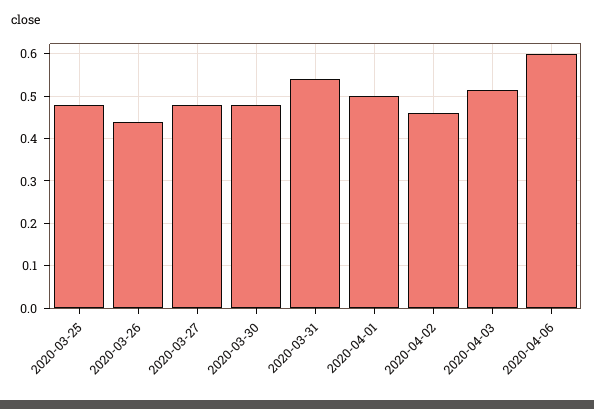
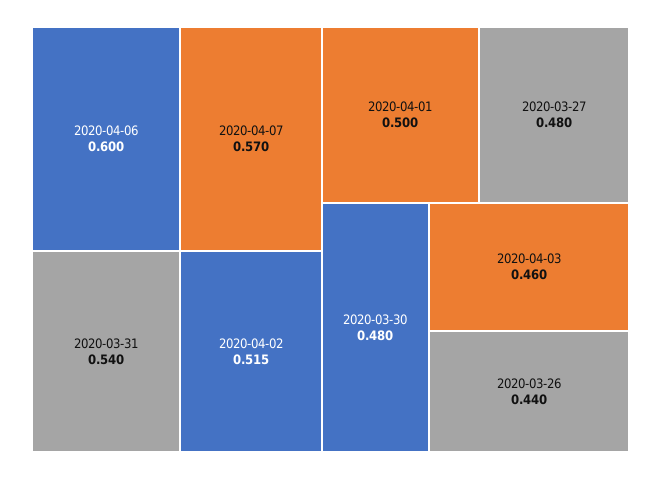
2020-03-25: 0.48 -> none
2020-04-02: 0.46 -> 0.515
2020-04-03: 0.52 -> 0.46
2020-04-07: none -> 0.57

